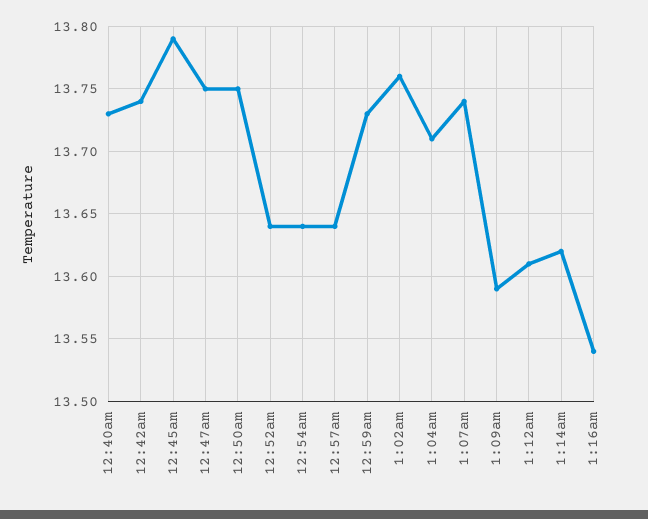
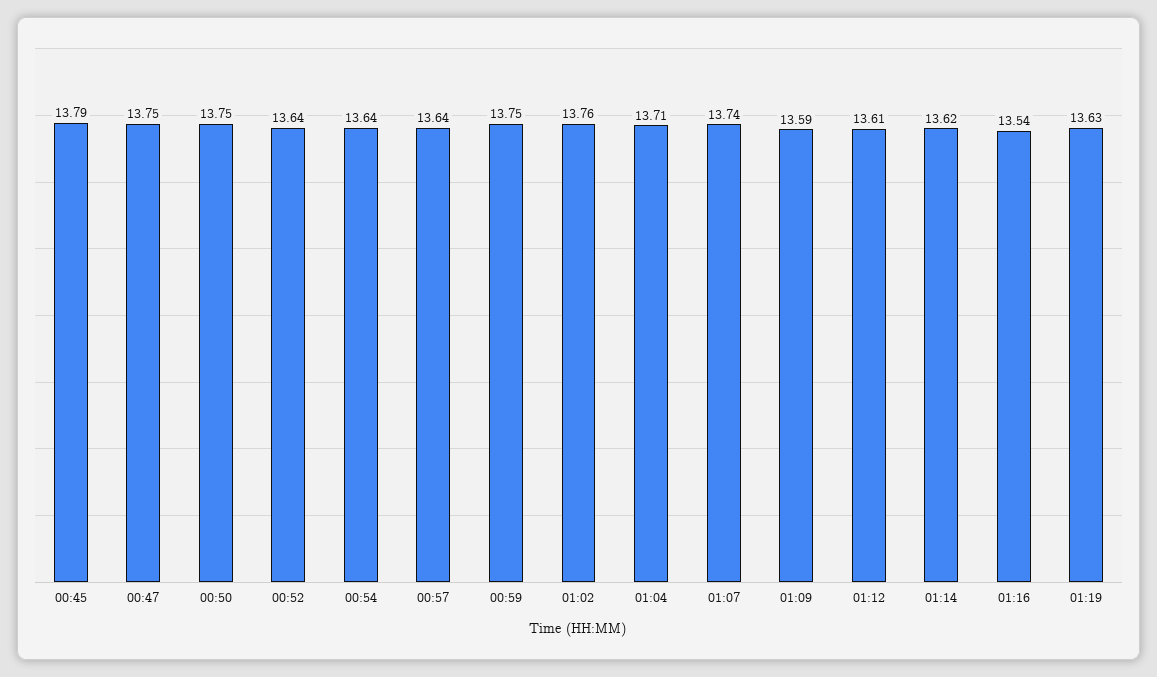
12:40am: 13.73 -> none
12:42am: 13.74 -> none
12:59am: 13.73 -> 13.75
01:19: none -> 13.63

